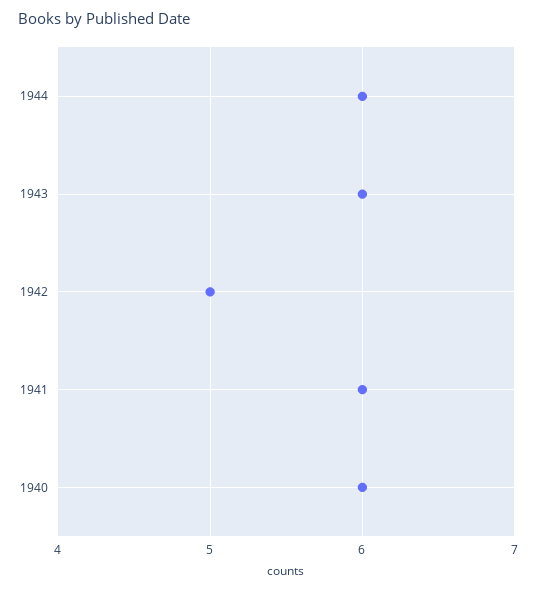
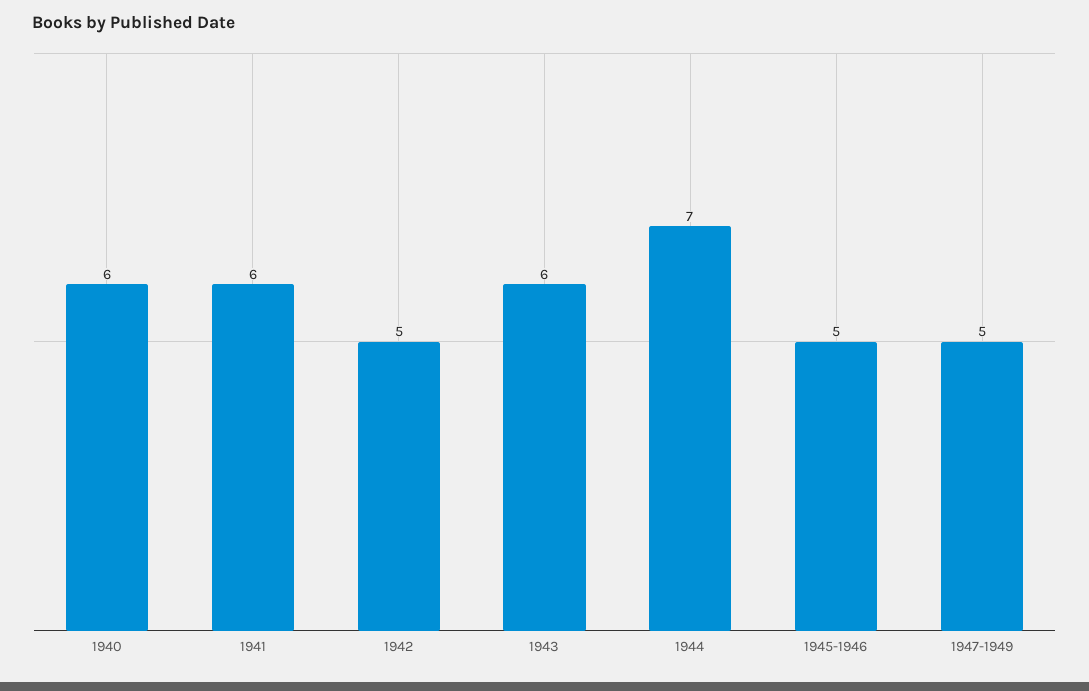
1944: 6 -> 7
1945-1946: none -> 5
1947-1949: none -> 5

